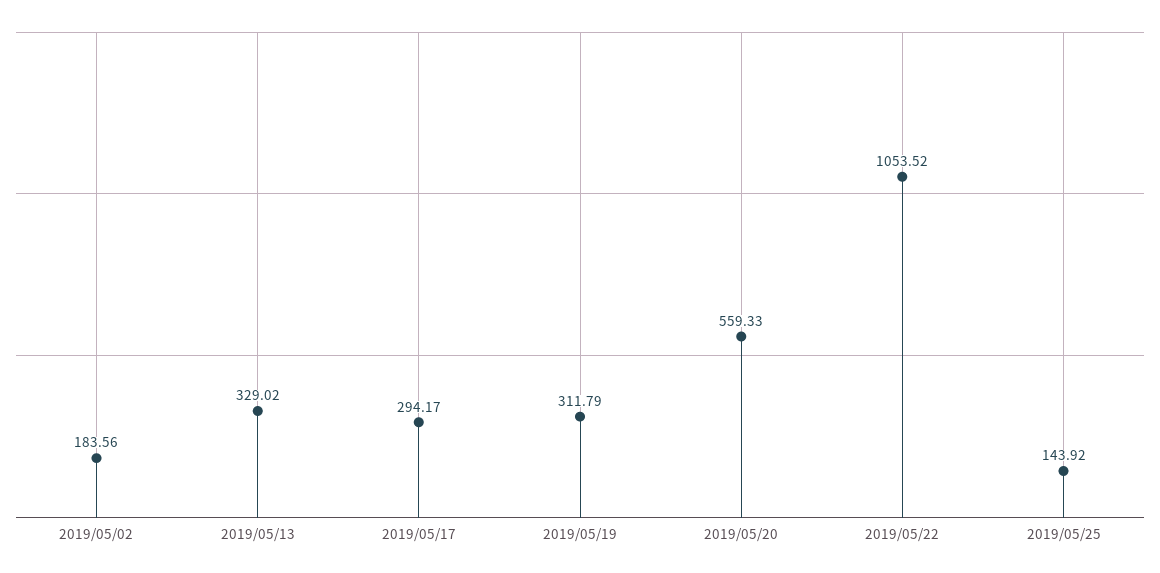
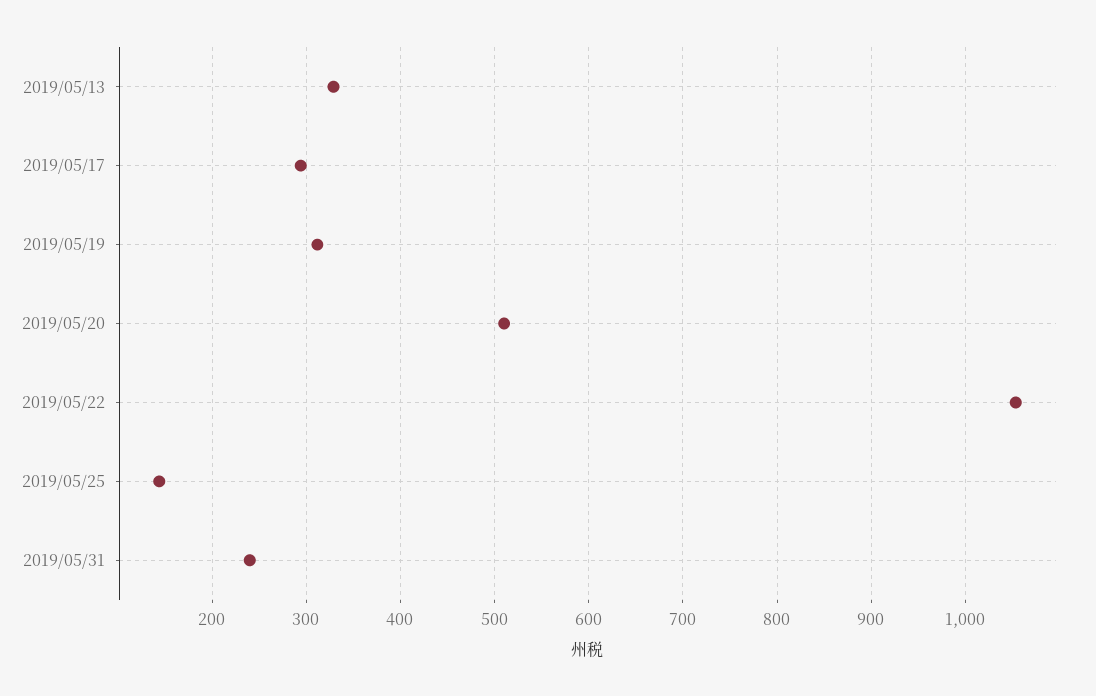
2019/05/02: 183.56 -> none
2019/05/20: 559.33 -> 510
2019/05/31: none -> 240

